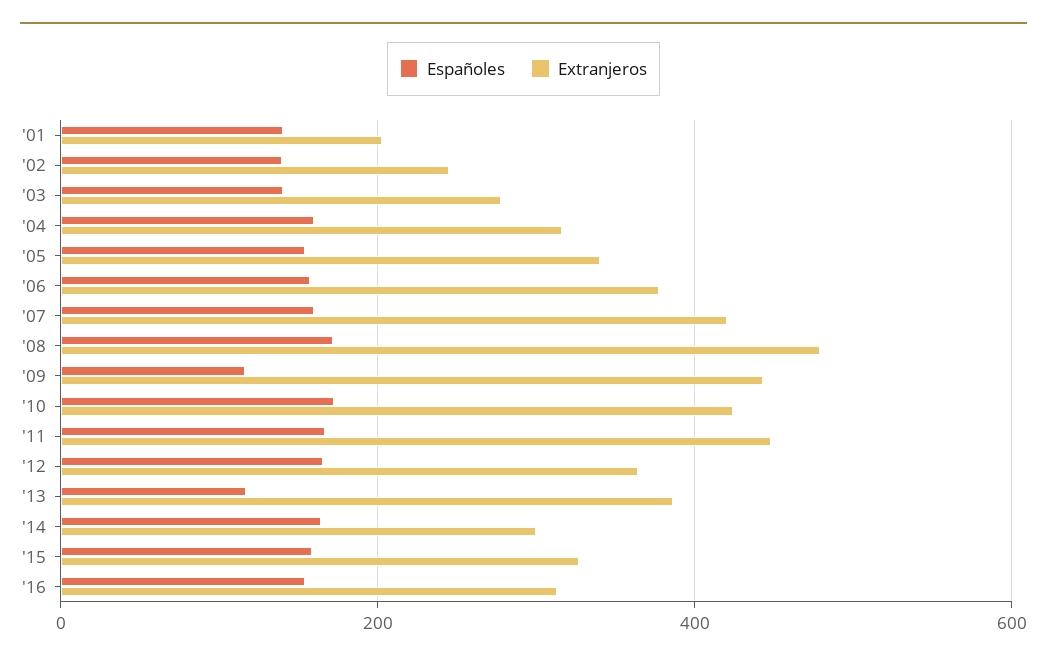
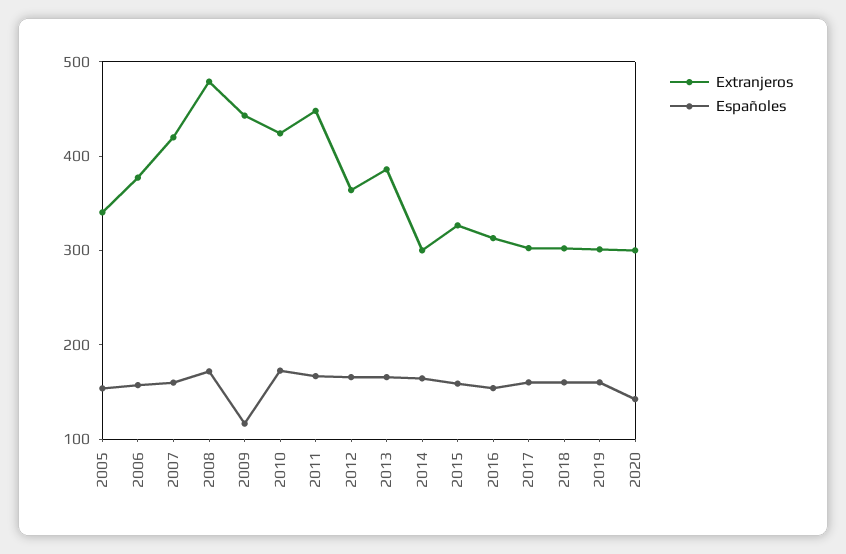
Españoles, '01: 140 -> none
Extranjeros, '01: 200 -> none
Españoles, '02: 140 -> none
Extranjeros, '02: 240 -> none
Españoles, '03: 140 -> none
Extranjeros, '03: 280 -> none
Españoles, '04: 160 -> none
Extranjeros, '04: 320 -> none
Españoles, '13: 120 -> 160
Extranjeros, 2017: none -> 300
Españoles, 2017: none -> 160
Extranjeros, 2018: none -> 300
Españoles, 2018: none -> 160
Extranjeros, 2019: none -> 300
Españoles, 2019: none -> 160
Extranjeros, 2020: none -> 300
Españoles, 2020: none -> 140

